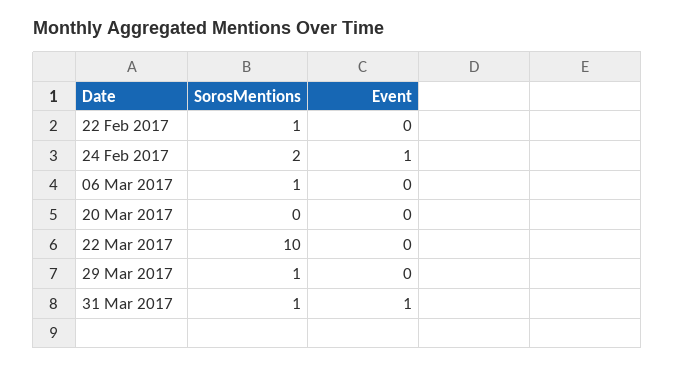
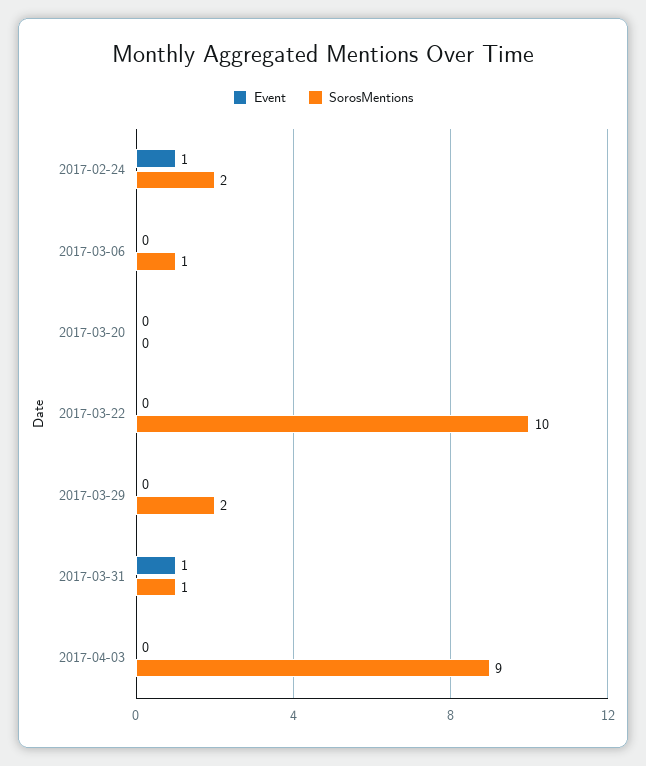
SorosMentions, 22 Feb 2017: 1 -> none
Event, 22 Feb 2017: 0 -> none
SorosMentions, 29 Mar 2017: 1 -> 2
Event, 2017-04-03: none -> 0
SorosMentions, 2017-04-03: none -> 9

